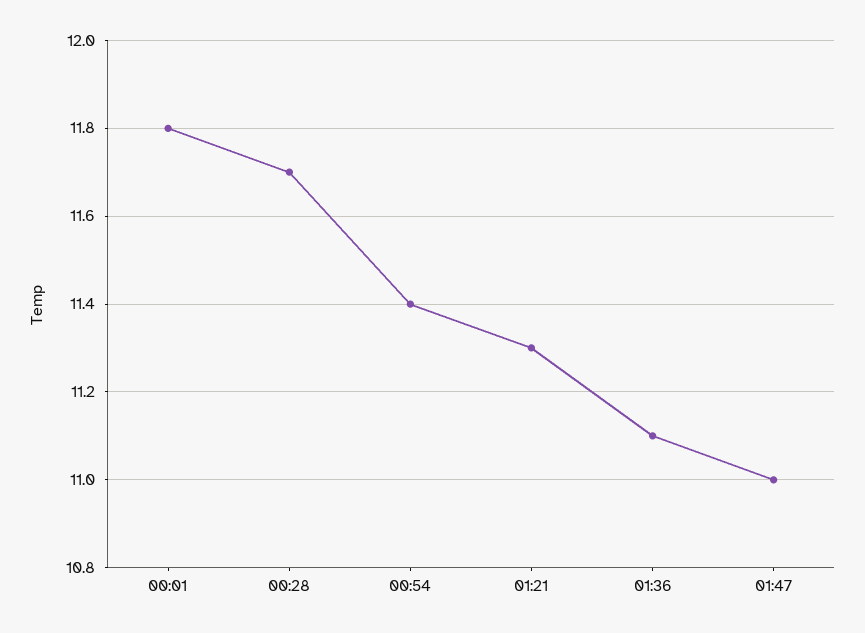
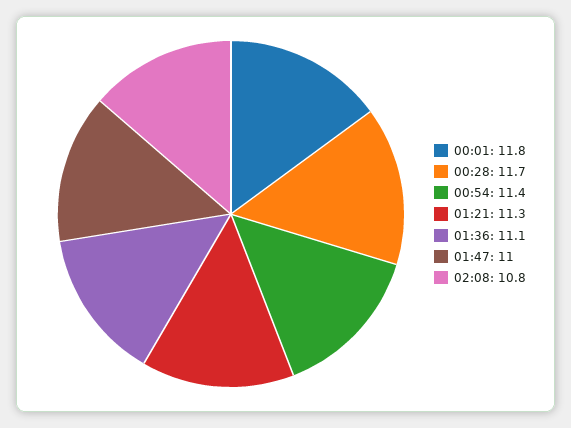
02:08: none -> 10.8

